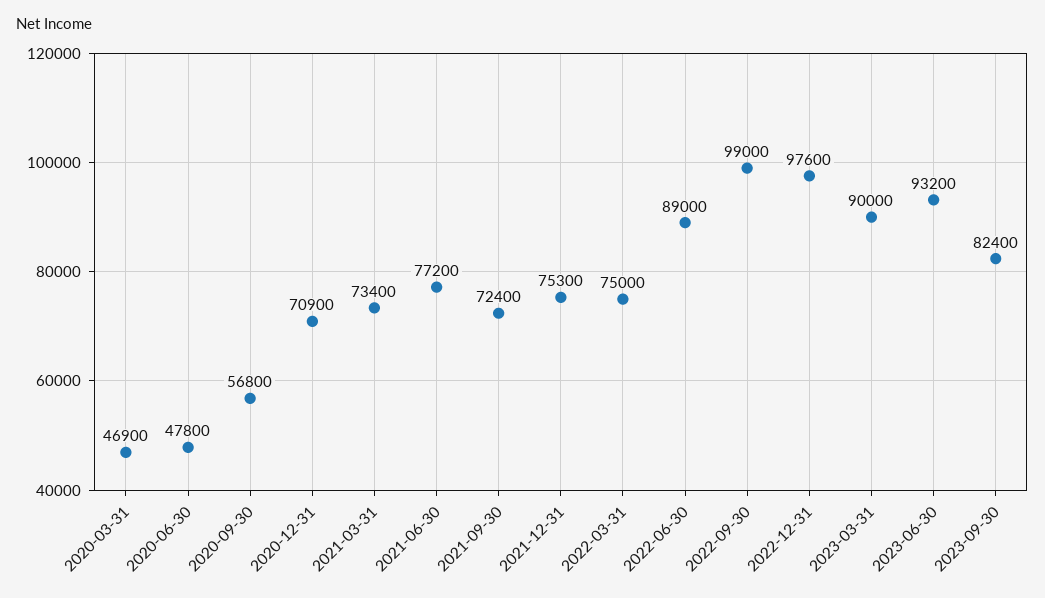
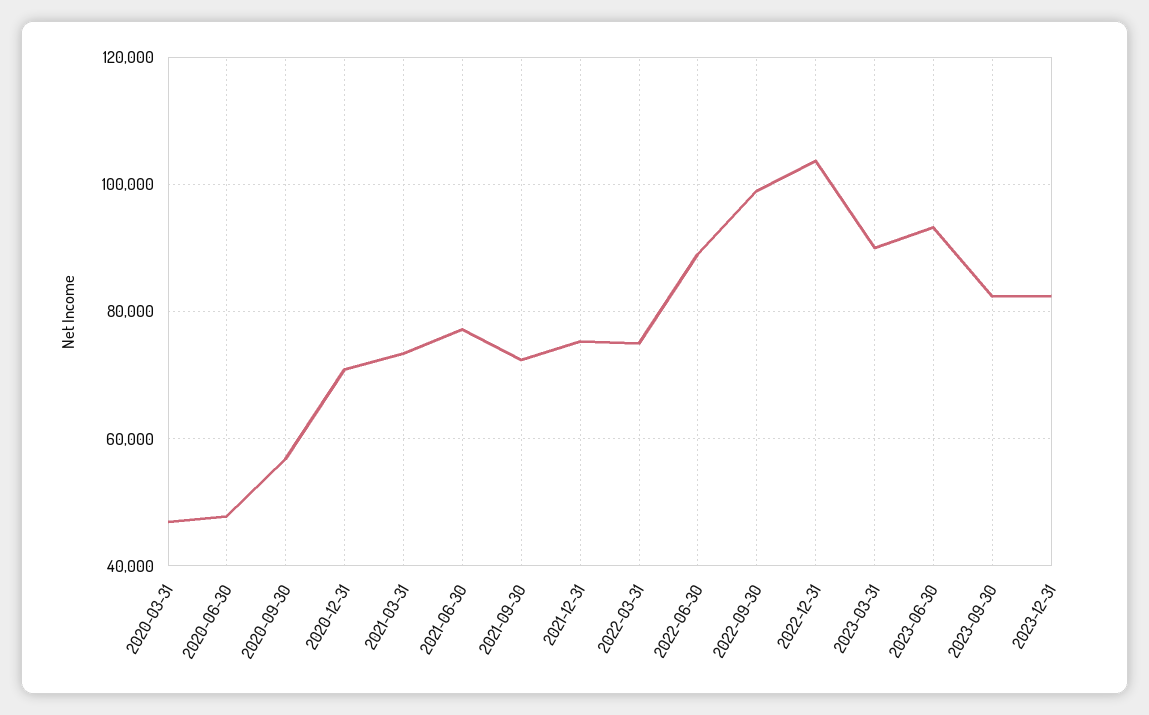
2022-12-31: 97600 -> 104000
2023-12-31: none -> 82000

